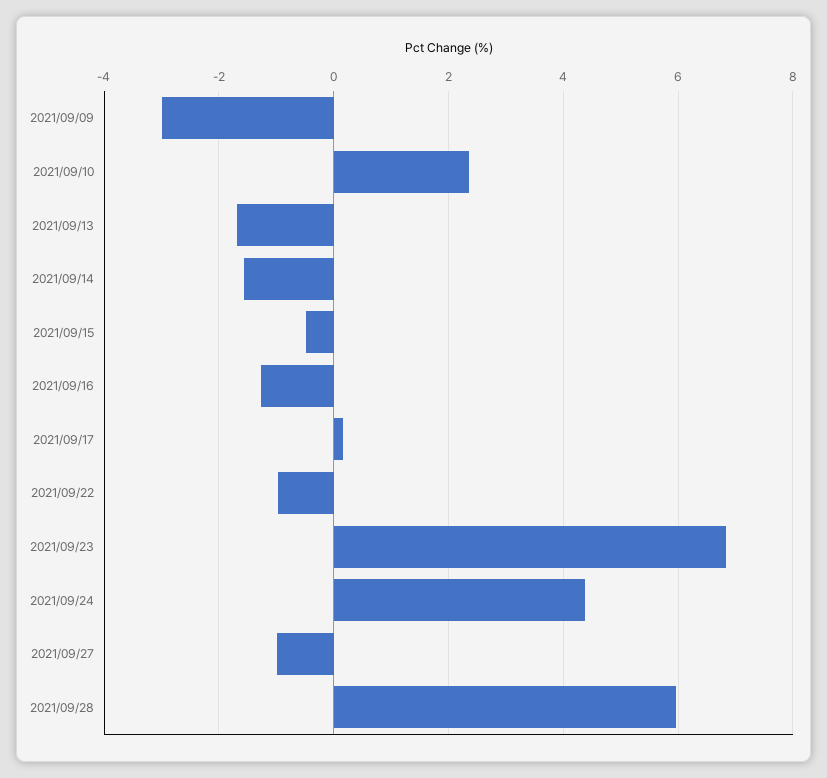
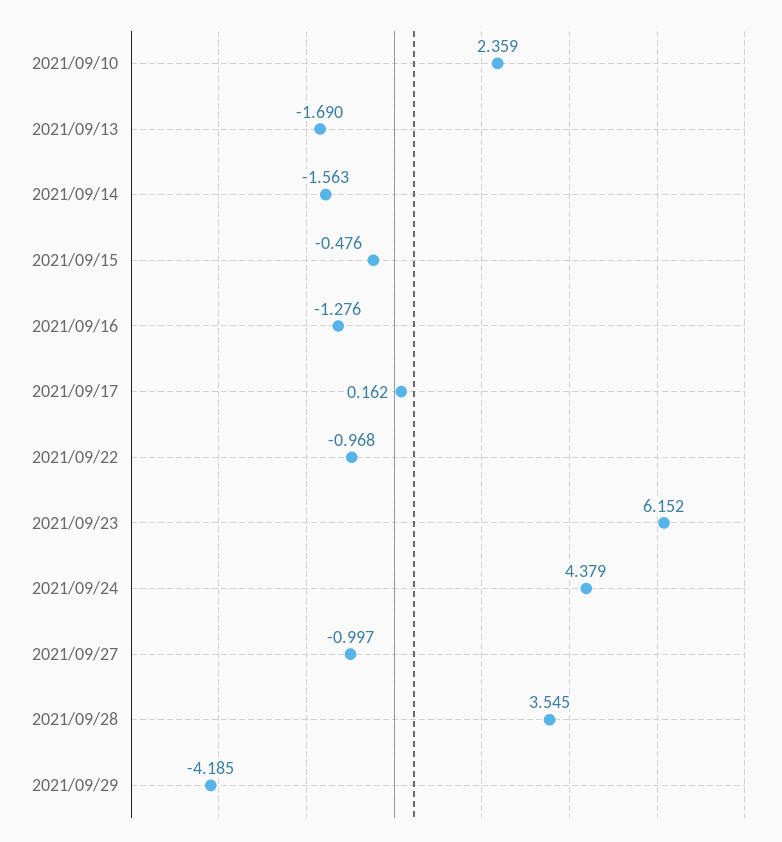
2021/09/09: -3 -> none
2021/09/23: 6.8 -> 6.152
2021/09/28: 6 -> 3.545
2021/09/29: none -> -4.185

